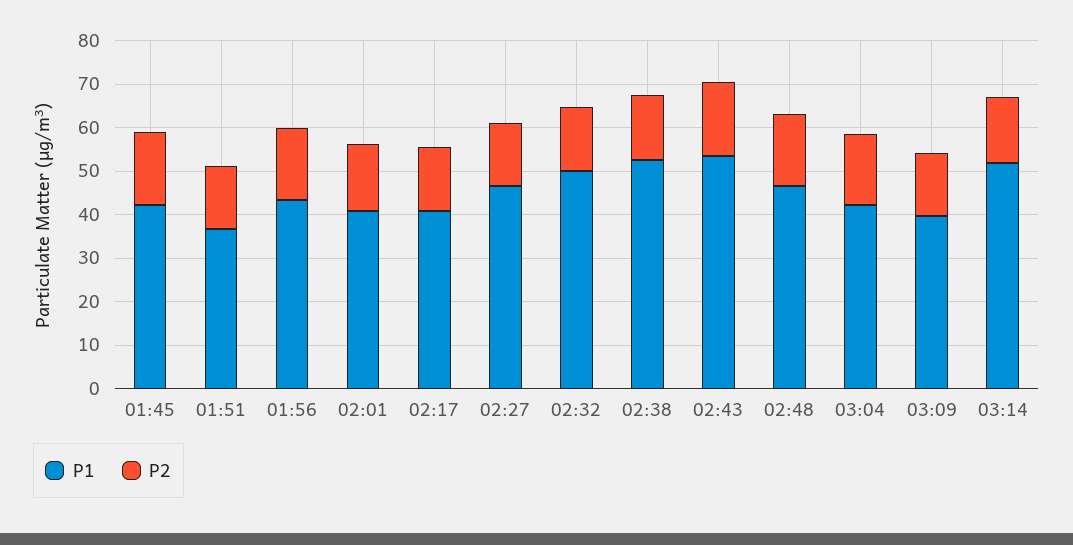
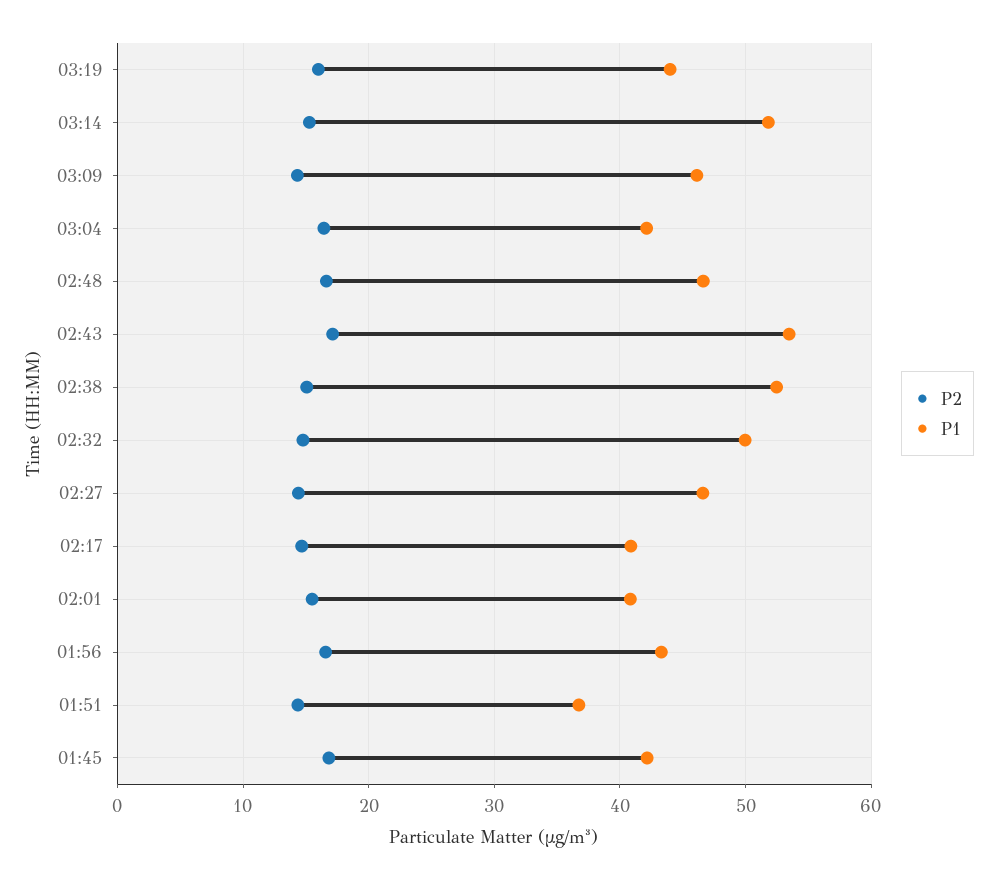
P1, 03:09: 40 -> 46
P2, 03:19: none -> 16
P1, 03:19: none -> 44

